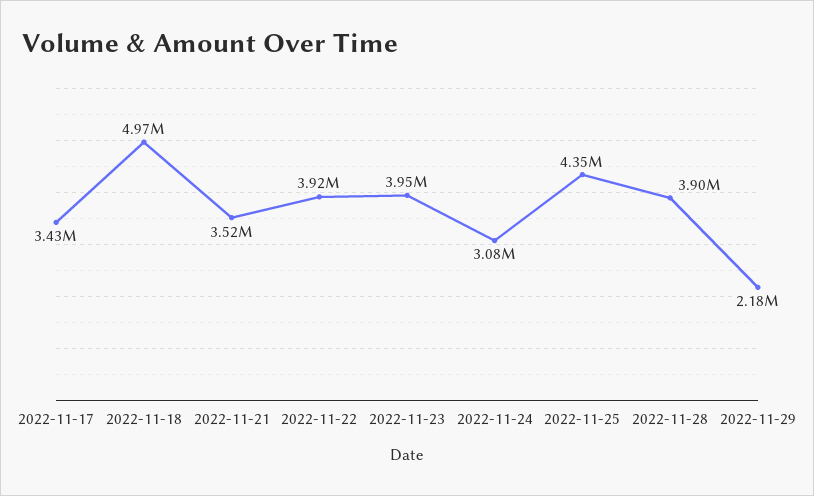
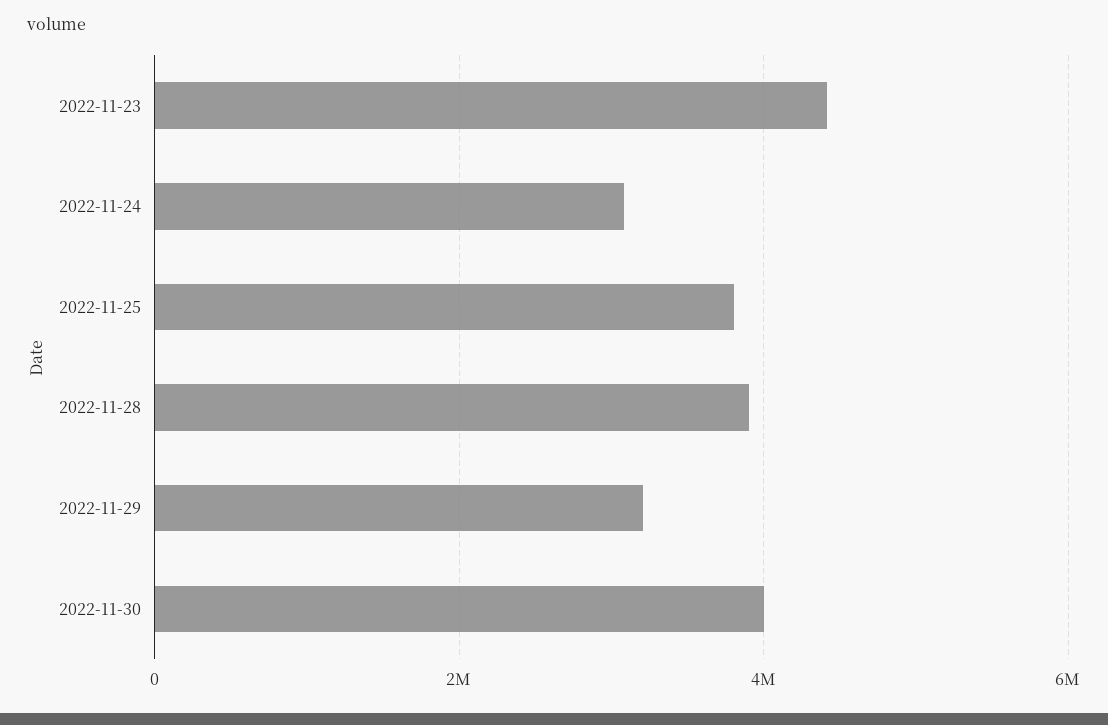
2022-11-17: 3430000 -> none
2022-11-18: 4970000 -> none
2022-11-21: 3520000 -> none
2022-11-22: 3920000 -> none
2022-11-23: 3950000 -> 4400000
2022-11-25: 4350000 -> 3800000
2022-11-29: 2180000 -> 3200000
2022-11-30: none -> 4000000

